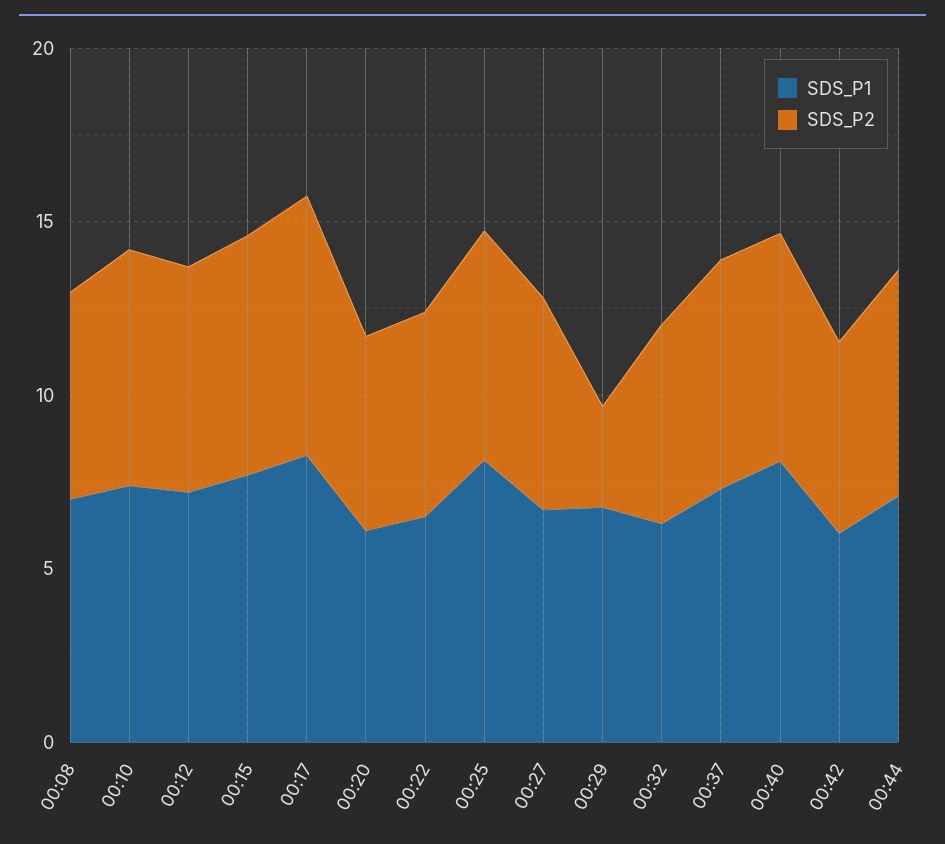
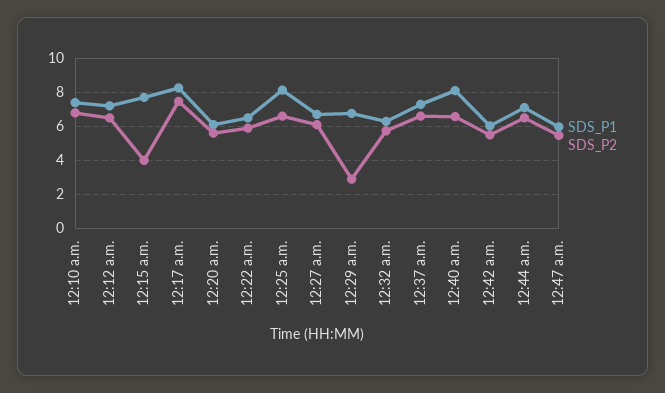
SDS_P1, 00:08: 7 -> none
SDS_P2, 00:08: 6 -> none
SDS_P2, 00:15: 7 -> 4
SDS_P1, 12:47 a.m.: none -> 6
SDS_P2, 12:47 a.m.: none -> 5.5

